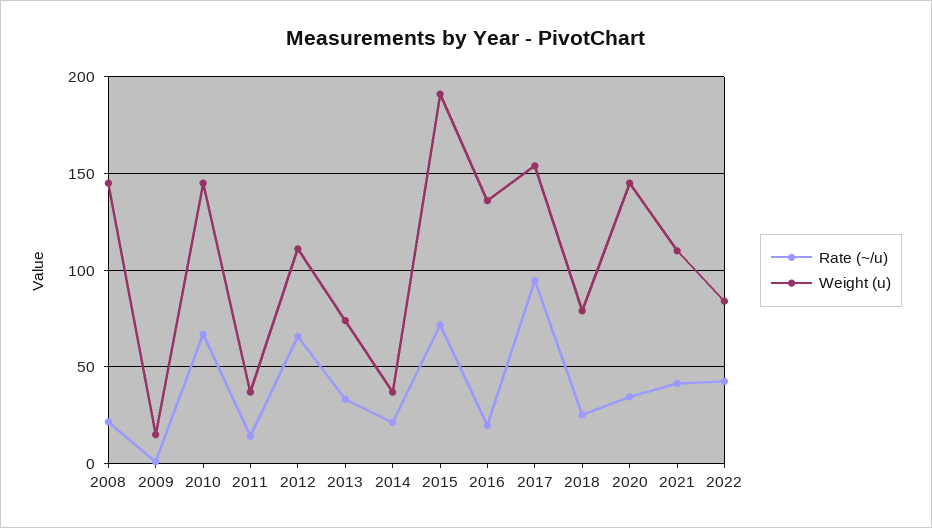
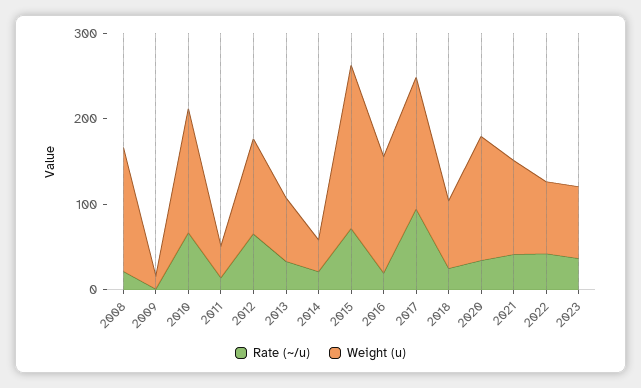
Rate (~/u), 2023: none -> 40
Weight (u), 2023: none -> 80

